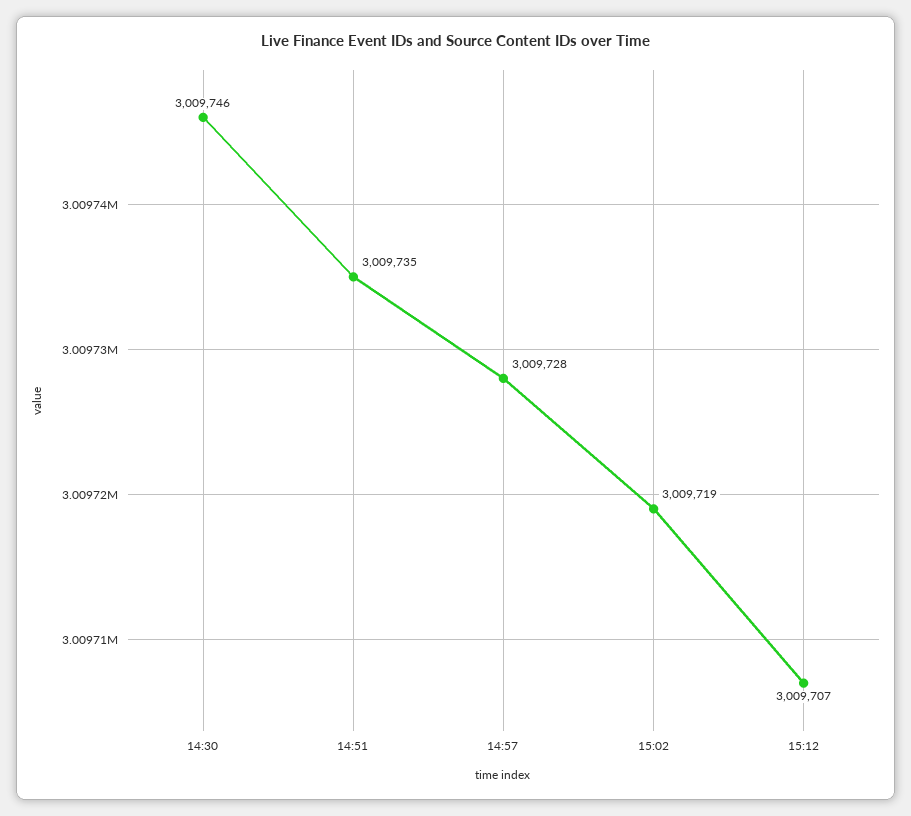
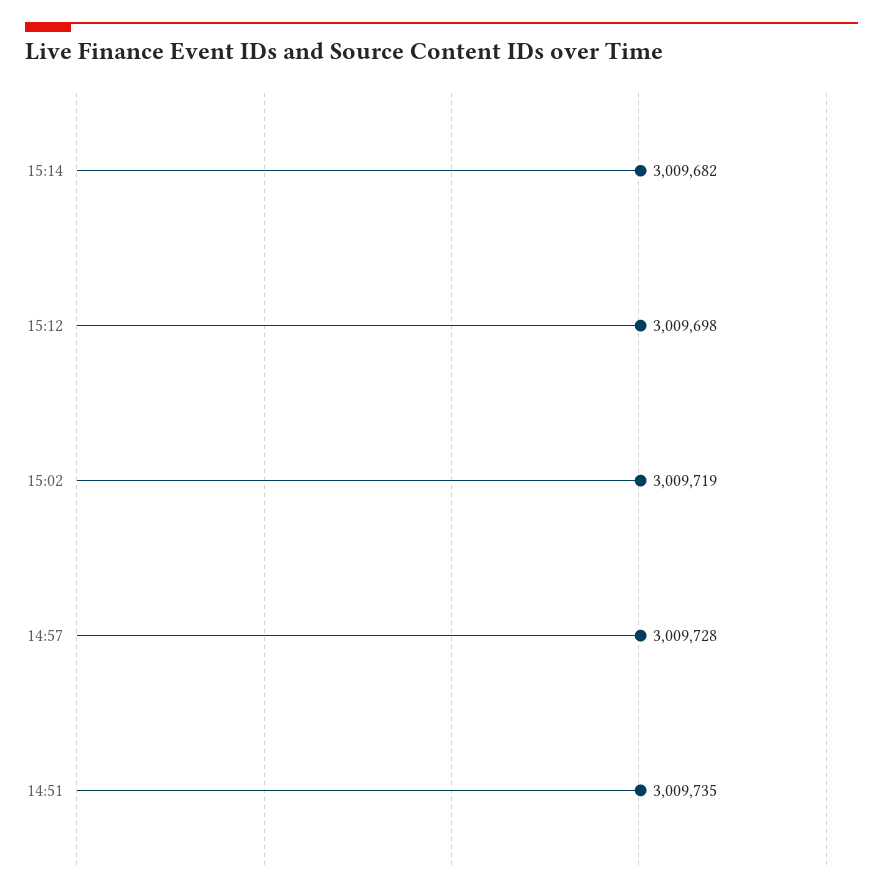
14:30: 3009746 -> none
15:12: 3009707 -> 3009698
15:14: none -> 3009682

